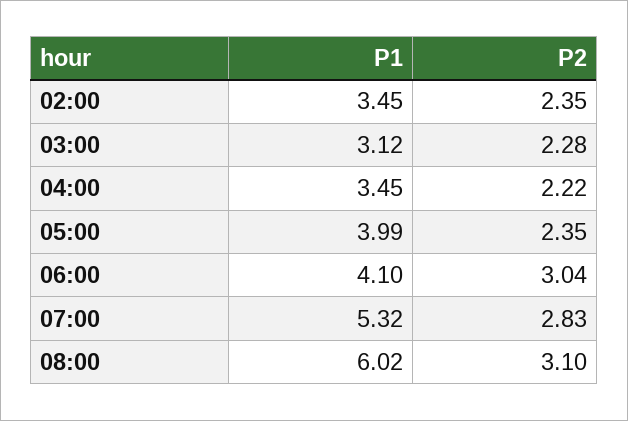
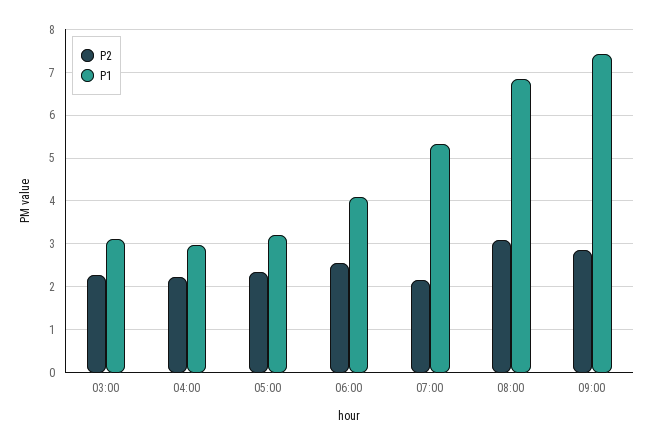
P1, 02:00: 3.45 -> none
P2, 02:00: 2.35 -> none
P1, 04:00: 3.45 -> 3
P1, 05:00: 3.99 -> 3.2
P2, 06:00: 3.04 -> 2.6
P2, 07:00: 2.83 -> 2.2
P1, 08:00: 6.02 -> 6.8
P2, 09:00: none -> 2.8
P1, 09:00: none -> 7.4

